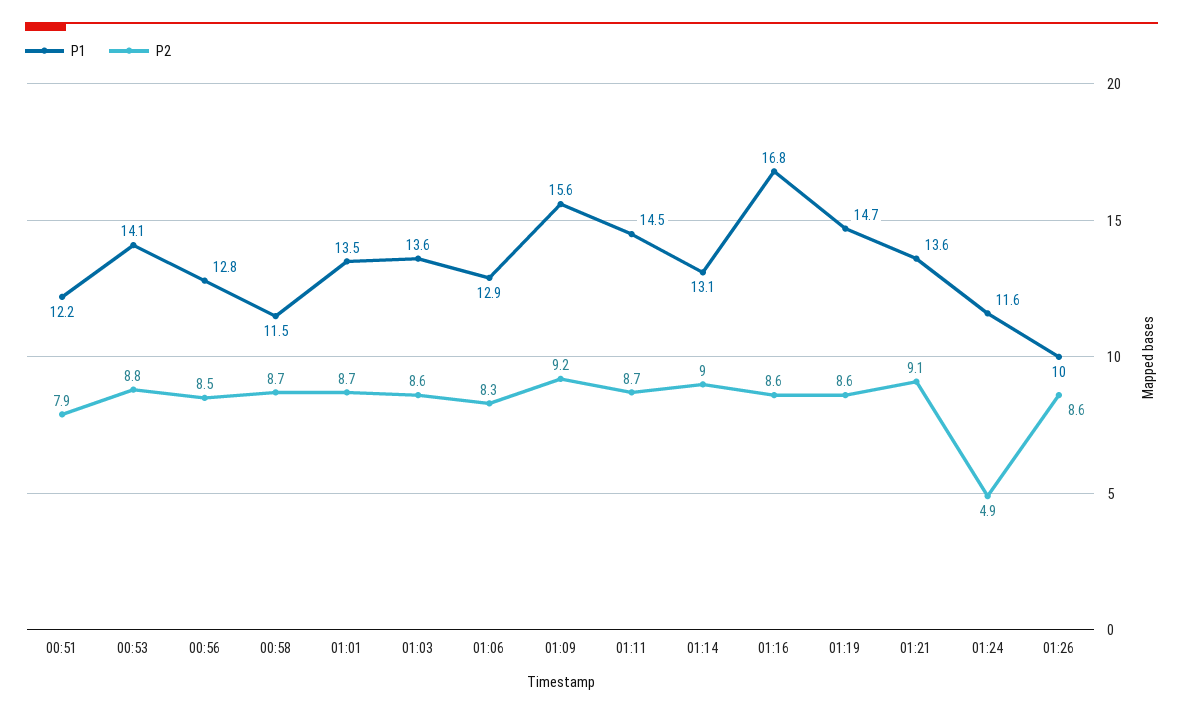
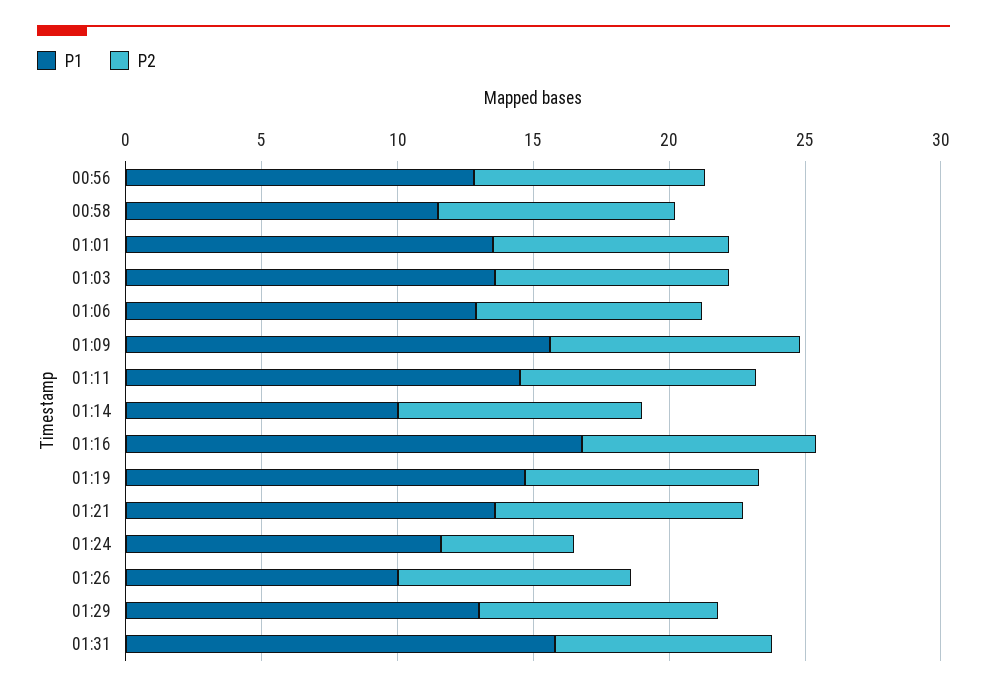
P1, 00:51: 12.2 -> none
P2, 00:51: 7.9 -> none
P1, 00:53: 14.1 -> none
P2, 00:53: 8.8 -> none
P1, 01:14: 13.1 -> 10
P1, 01:29: none -> 13
P2, 01:29: none -> 9
P1, 01:31: none -> 16
P2, 01:31: none -> 8

